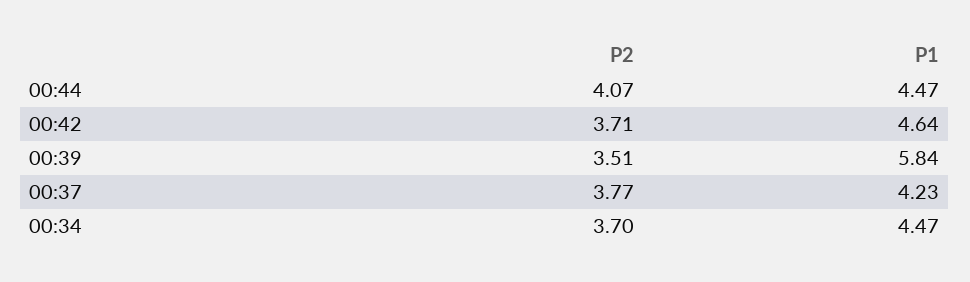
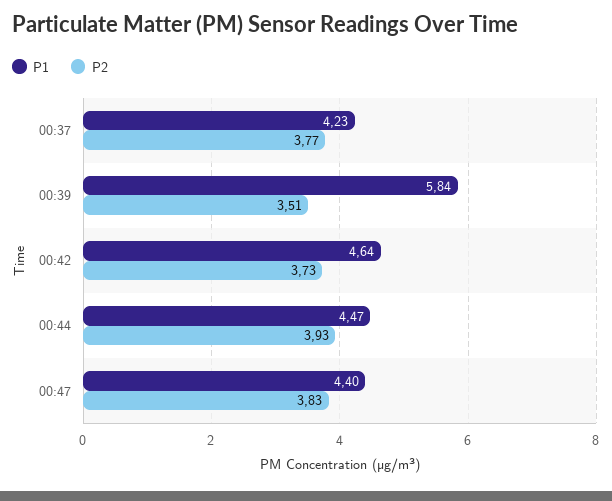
P2, 00:44: 4.07 -> 3.93
P2, 00:42: 3.71 -> 3.73
P2, 00:34: 3.7 -> none
P1, 00:34: 4.47 -> none
P1, 00:47: none -> 4.4
P2, 00:47: none -> 3.83

